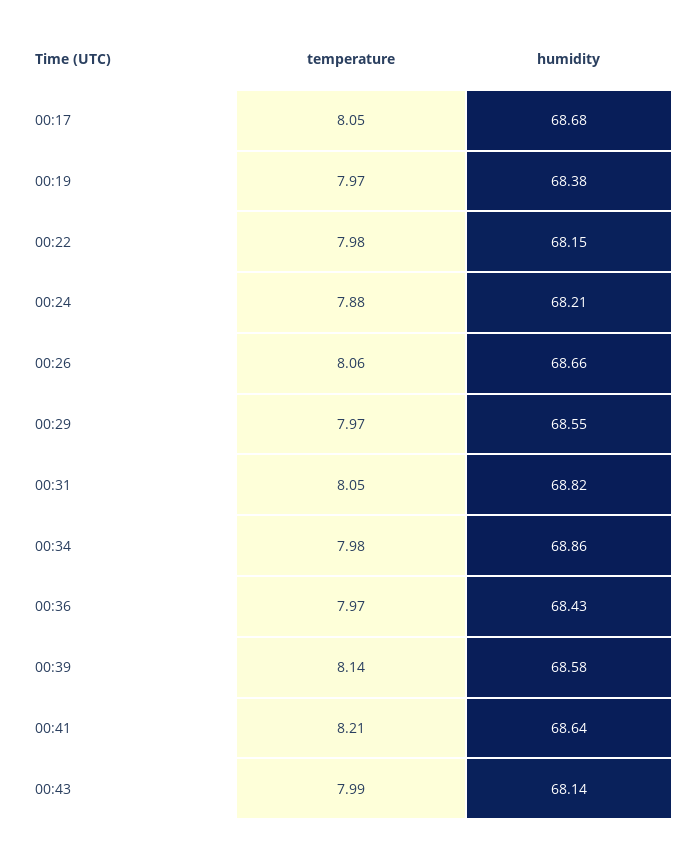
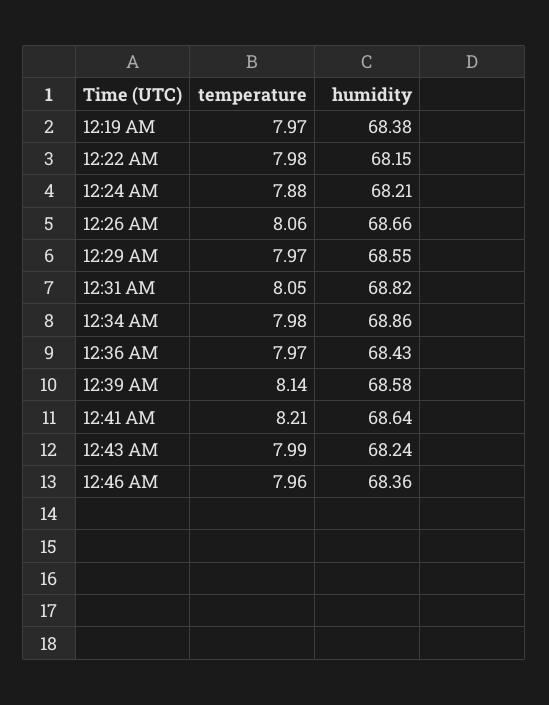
temperature, 00:17: 8.05 -> none
humidity, 00:17: 68.68 -> none
humidity, 00:43: 68.14 -> 68.24
temperature, 12:46 AM: none -> 7.96
humidity, 12:46 AM: none -> 68.36

